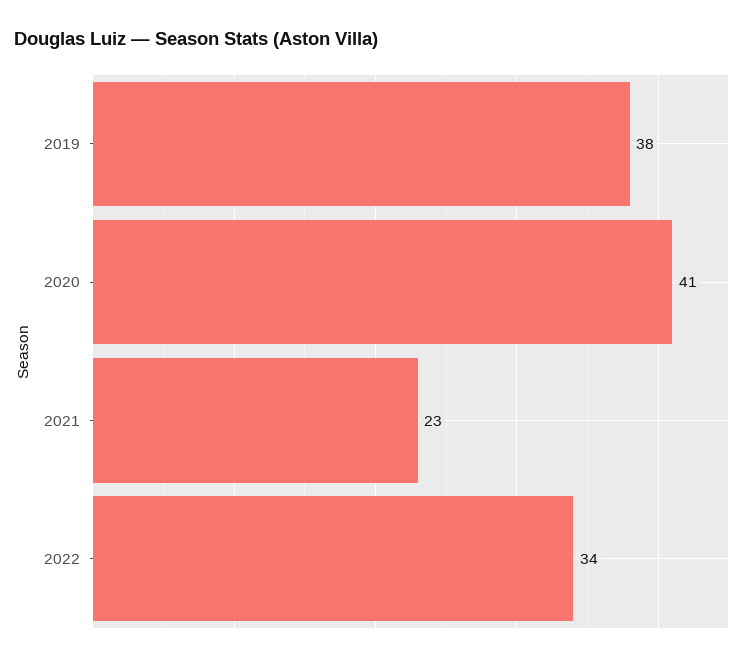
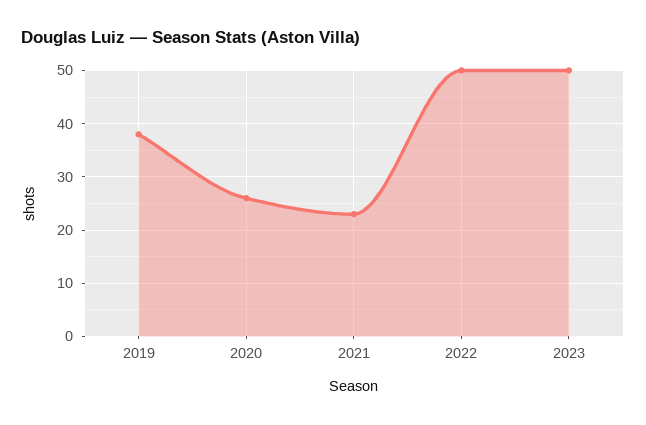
2020: 41 -> 25
2022: 34 -> 50
2023: none -> 50

